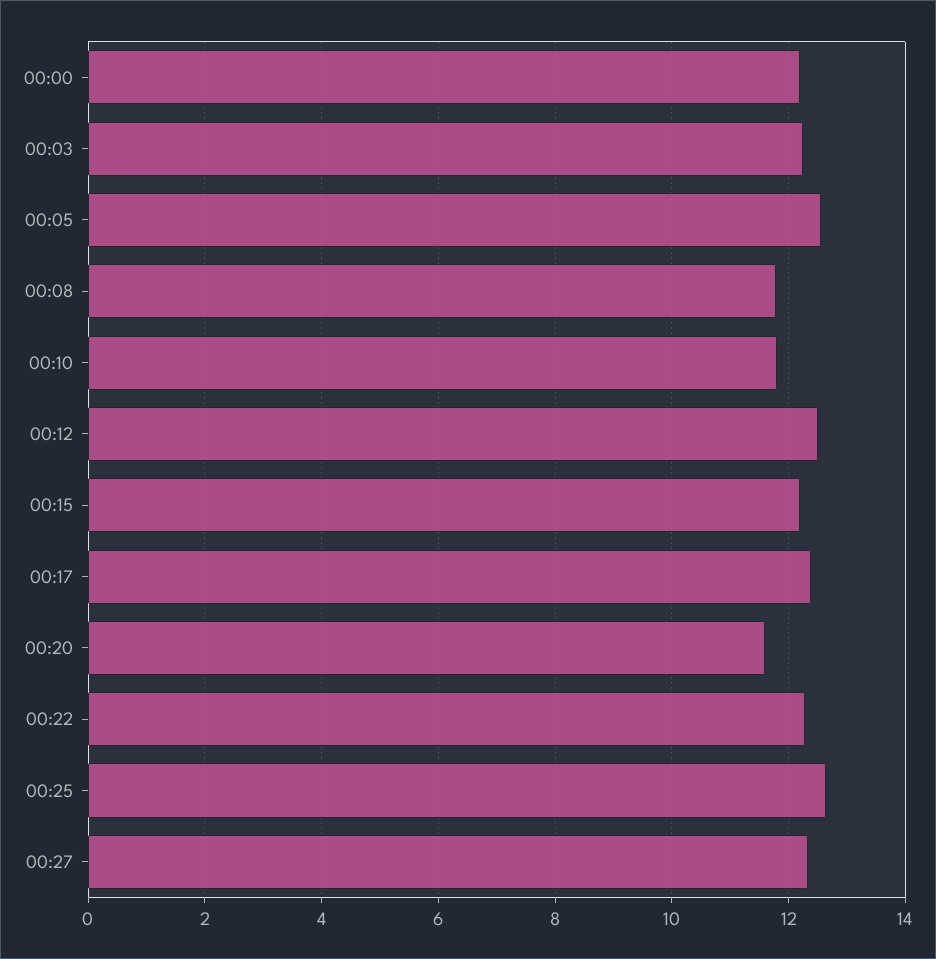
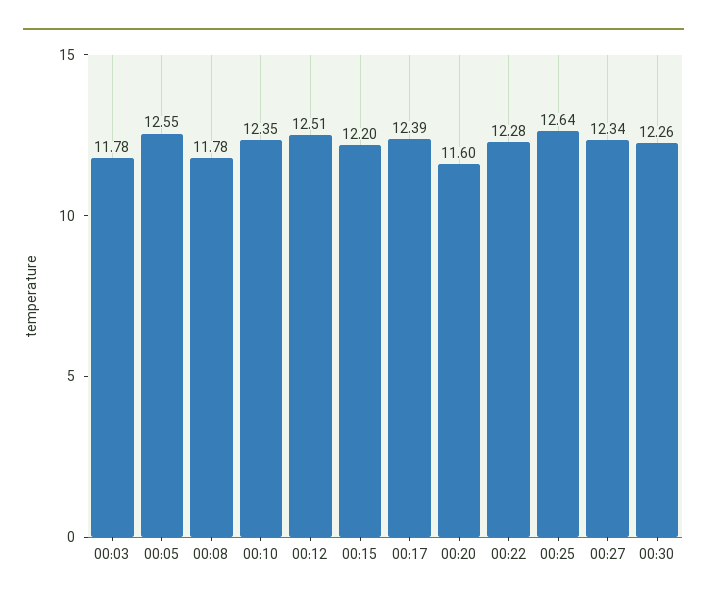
00:00: 12.2 -> none
00:03: 12.2 -> 11.78
00:10: 11.8 -> 12.35
00:30: none -> 12.26

